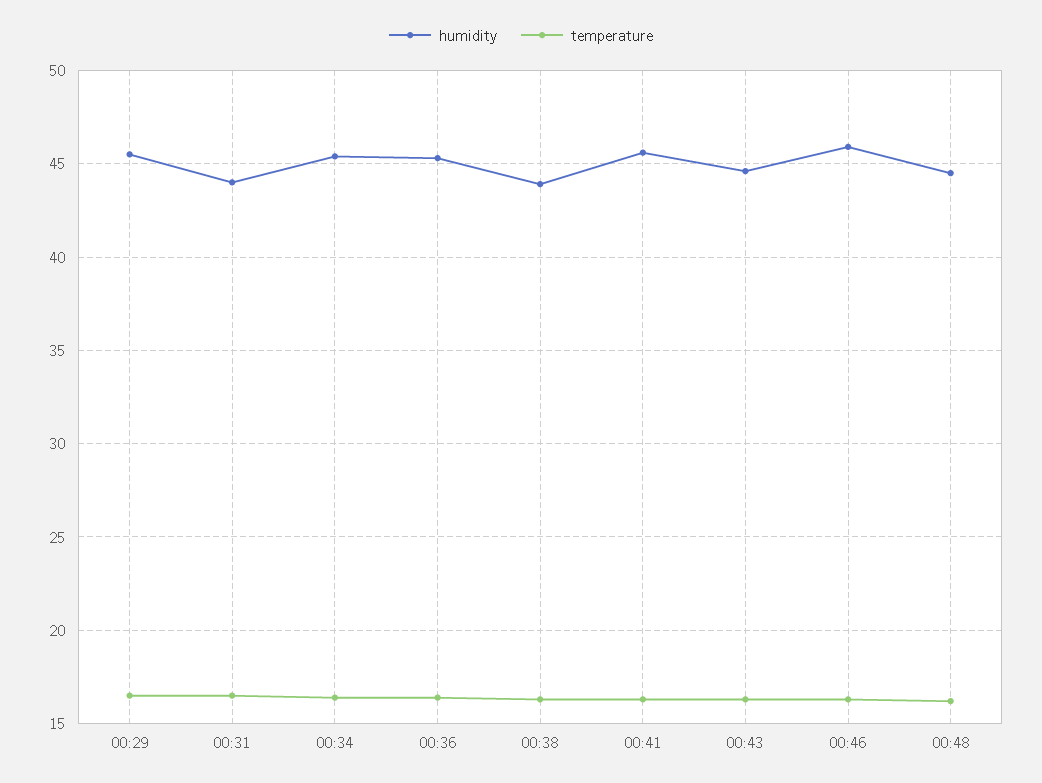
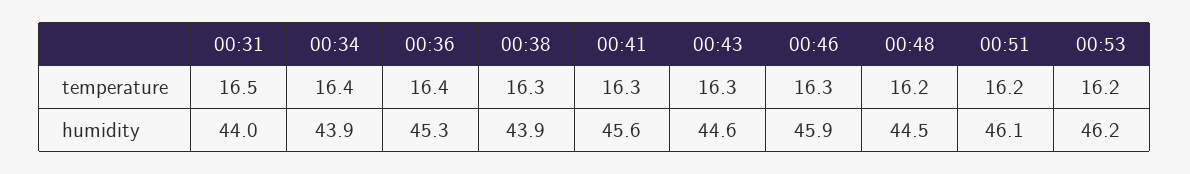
humidity, 00:29: 45.5 -> none
temperature, 00:29: 16.5 -> none
humidity, 00:34: 45.5 -> 43.9
temperature, 00:51: none -> 16.2
temperature, 00:53: none -> 16.2
humidity, 00:51: none -> 46.1
humidity, 00:53: none -> 46.2

